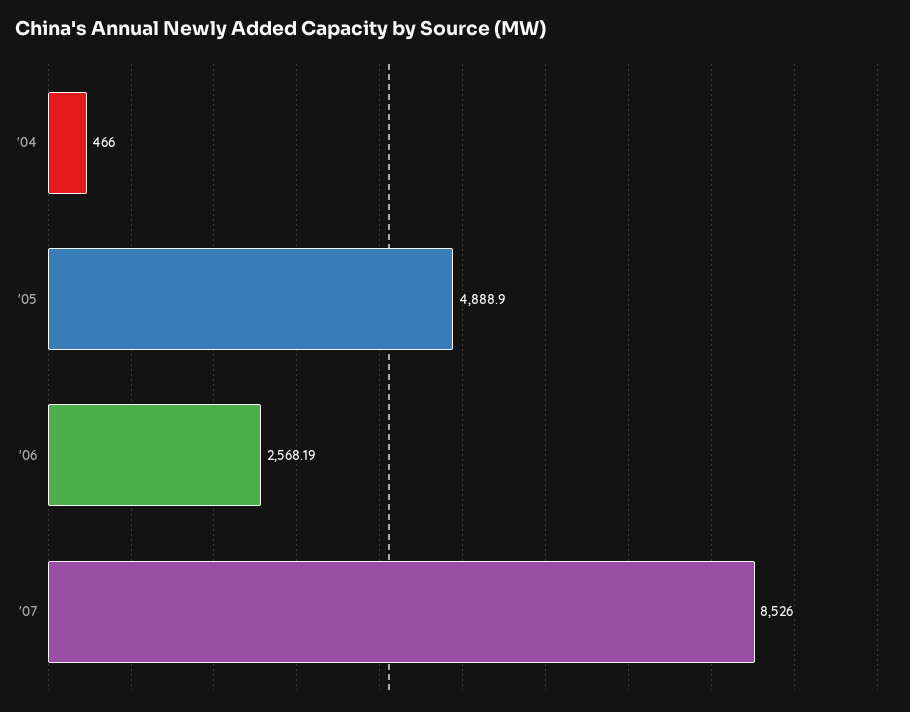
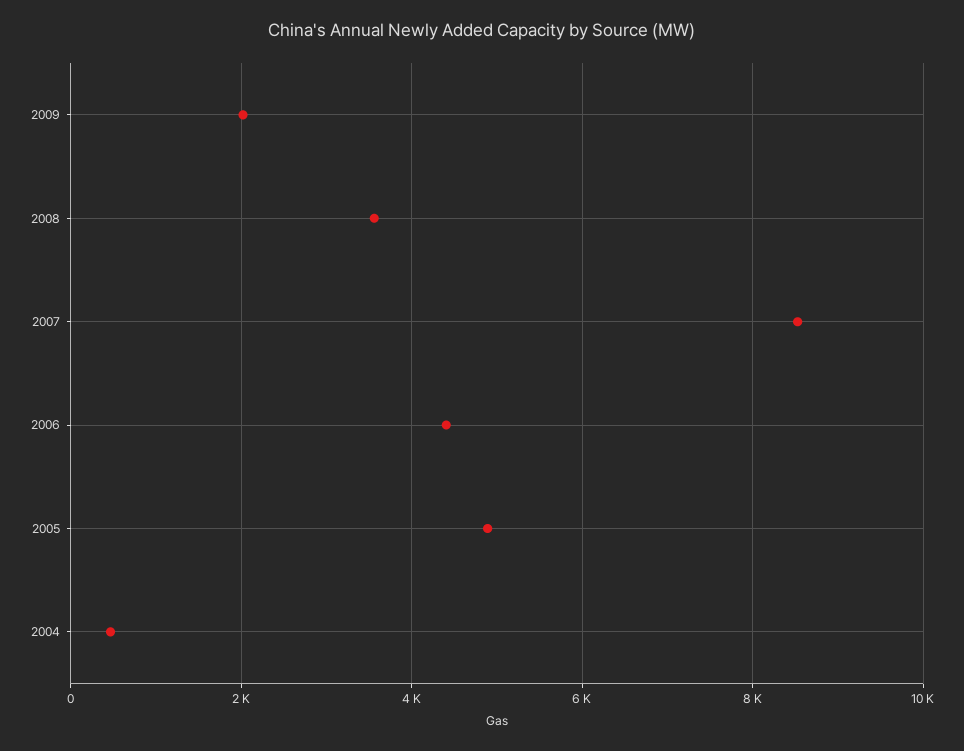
'06: 2568.19 -> 4400
2009: none -> 2000
2008: none -> 3600

